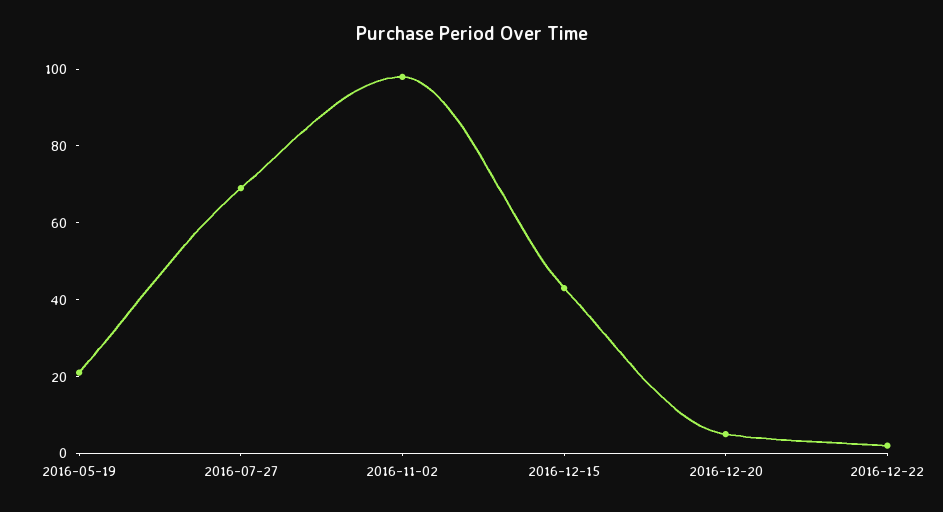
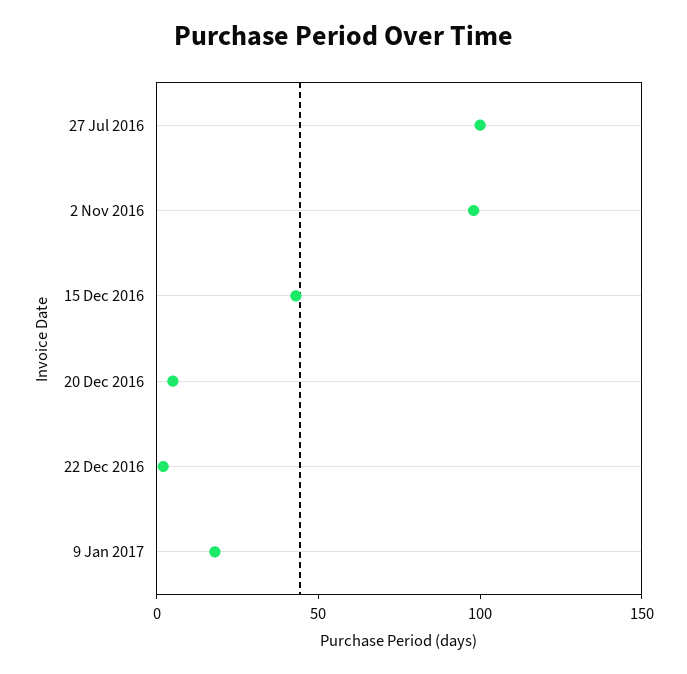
2016-05-19: 20 -> none
2016-07-27: 70 -> 100
9 Jan 2017: none -> 20

